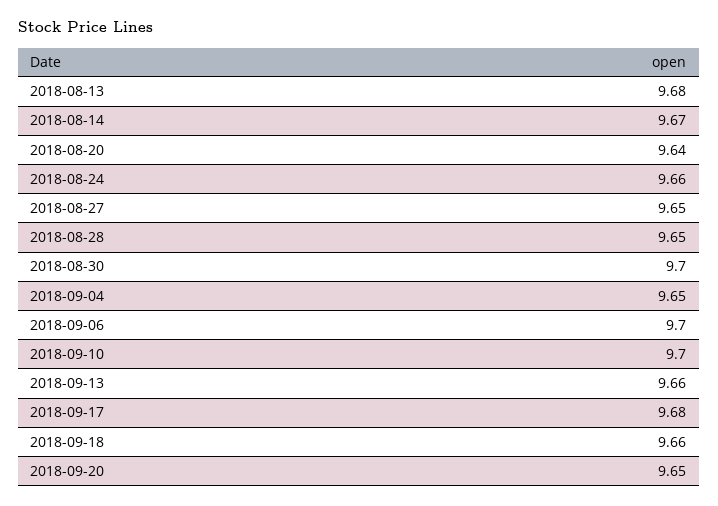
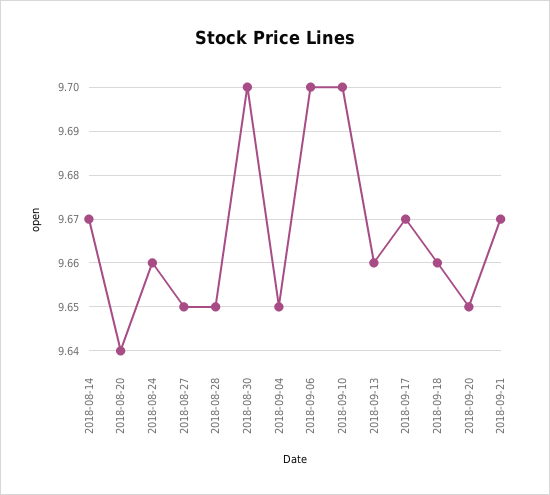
2018-08-13: 9.68 -> none
2018-09-17: 9.68 -> 9.67
2018-09-21: none -> 9.67

